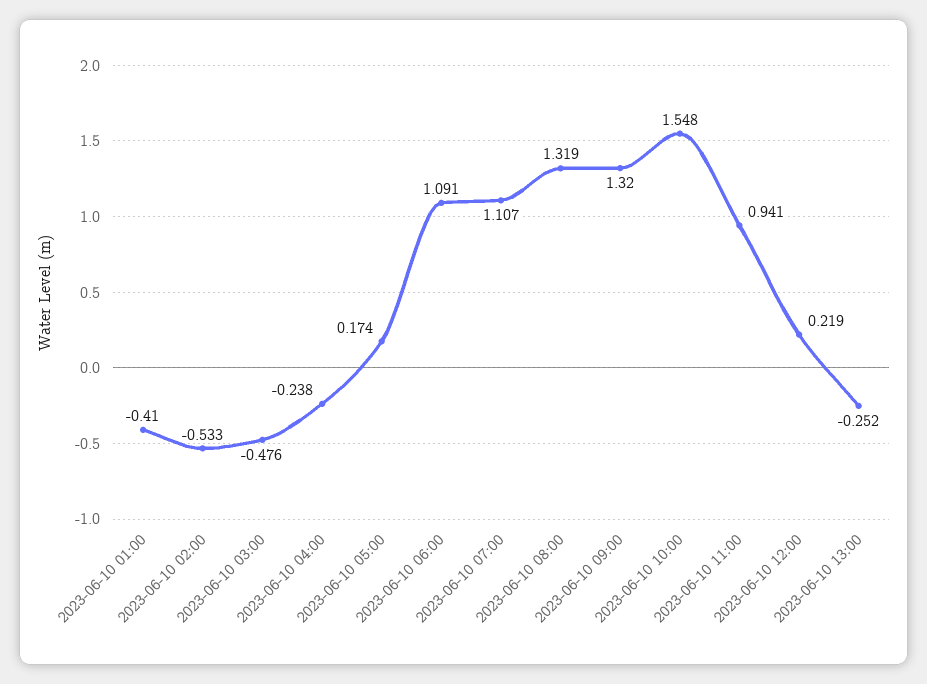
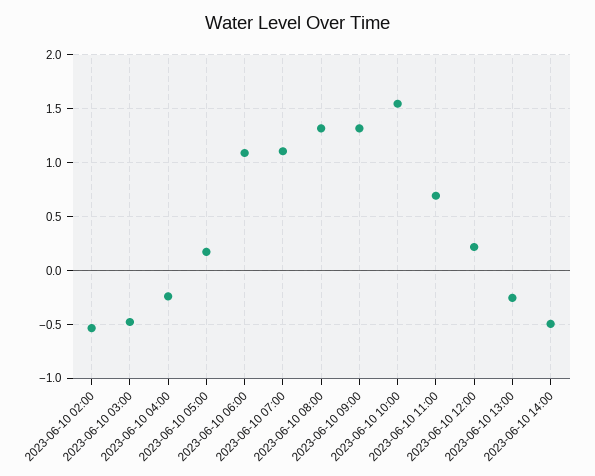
2023-06-10 01:00: -0.41 -> none
2023-06-10 11:00: 0.941 -> 0.7
2023-06-10 14:00: none -> -0.5

